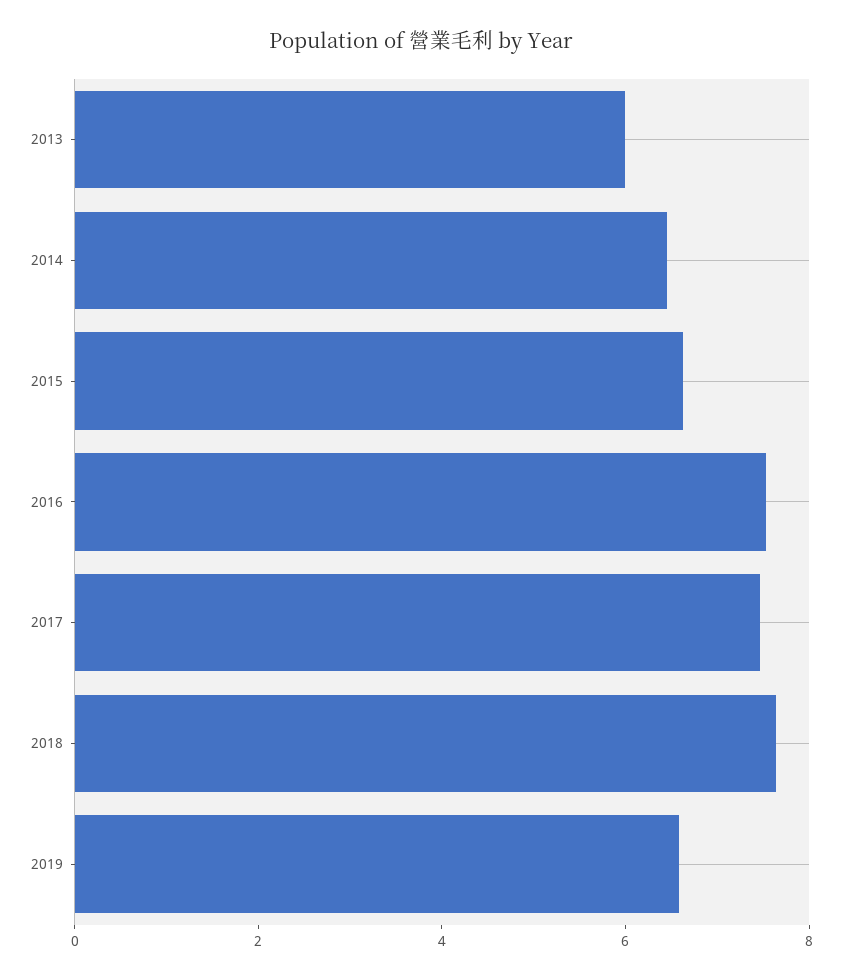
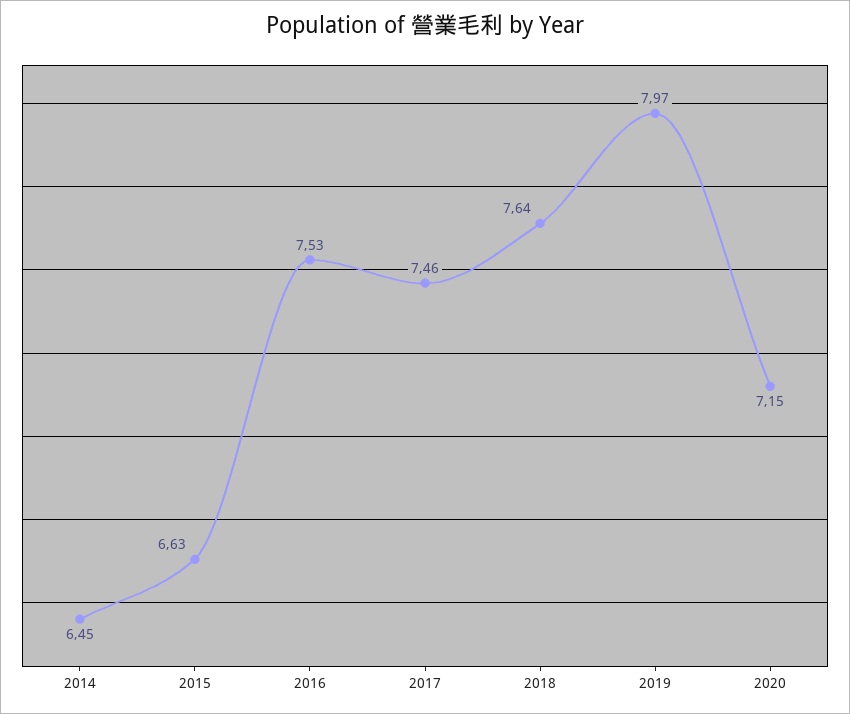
2013: 6 -> none
2019: 6.5 -> 7.97
2020: none -> 7.15

